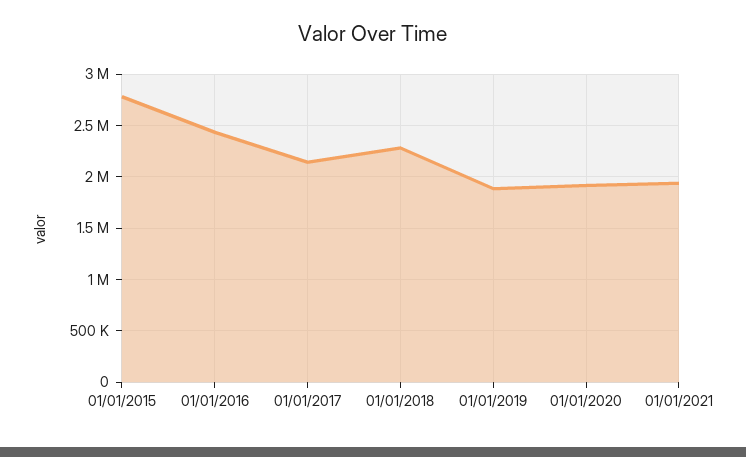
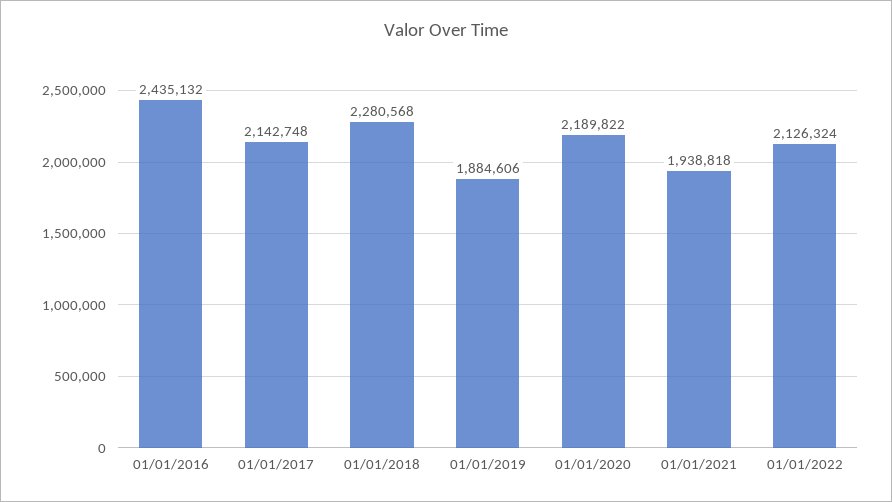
01/01/2015: 2800000 -> none
01/01/2020: 1900000 -> 2189822
01/01/2022: none -> 2126324

